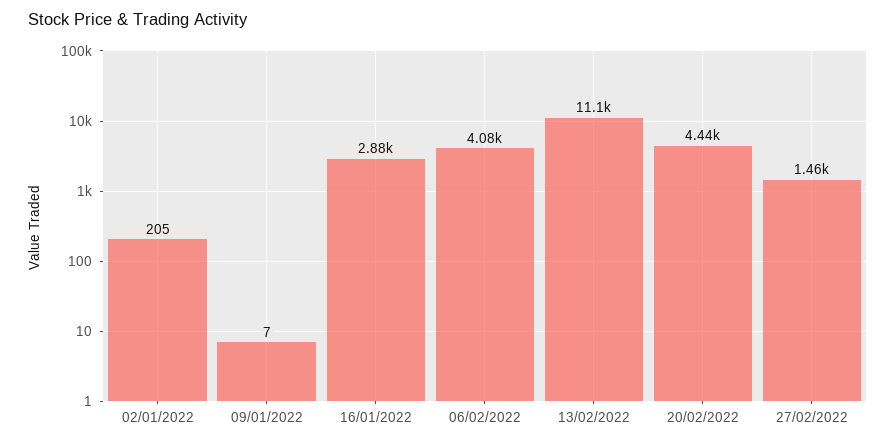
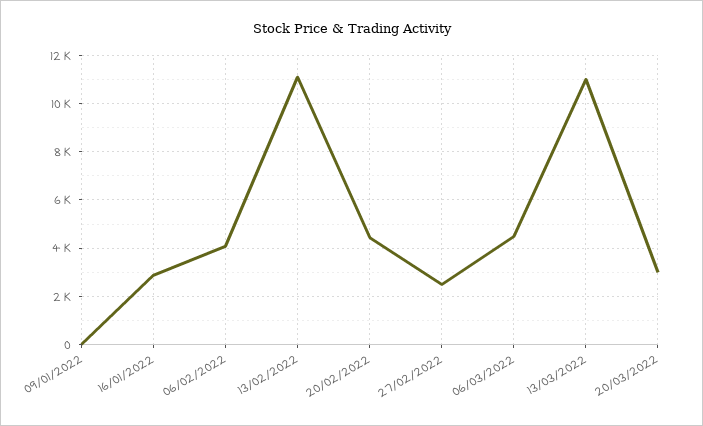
02/01/2022: 205 -> none
27/02/2022: 1460 -> 2500
06/03/2022: none -> 4500
13/03/2022: none -> 11000
20/03/2022: none -> 3000

